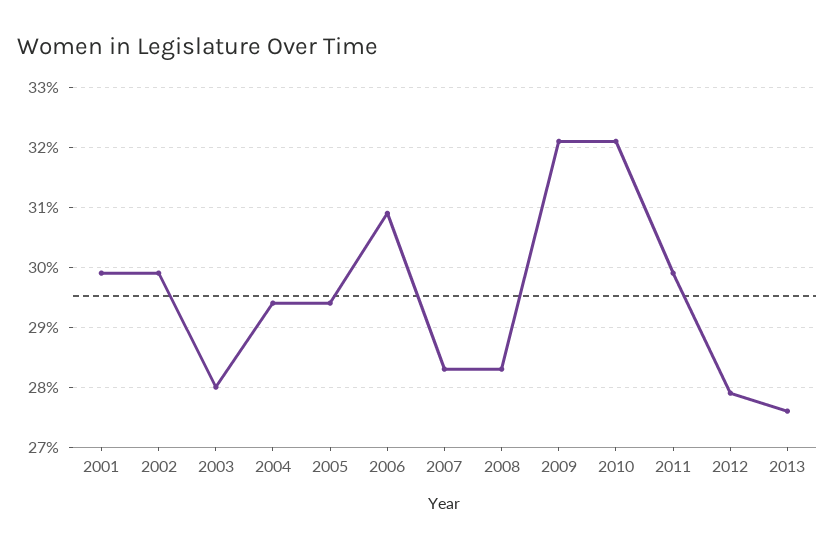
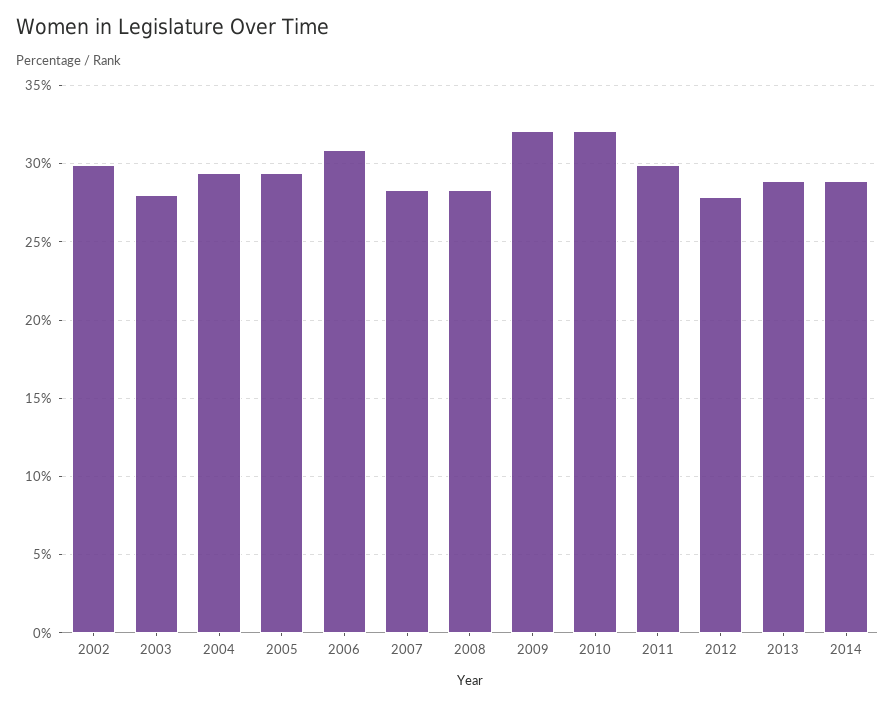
2001: 30 -> none
2013: 27.5 -> 29
2014: none -> 29

